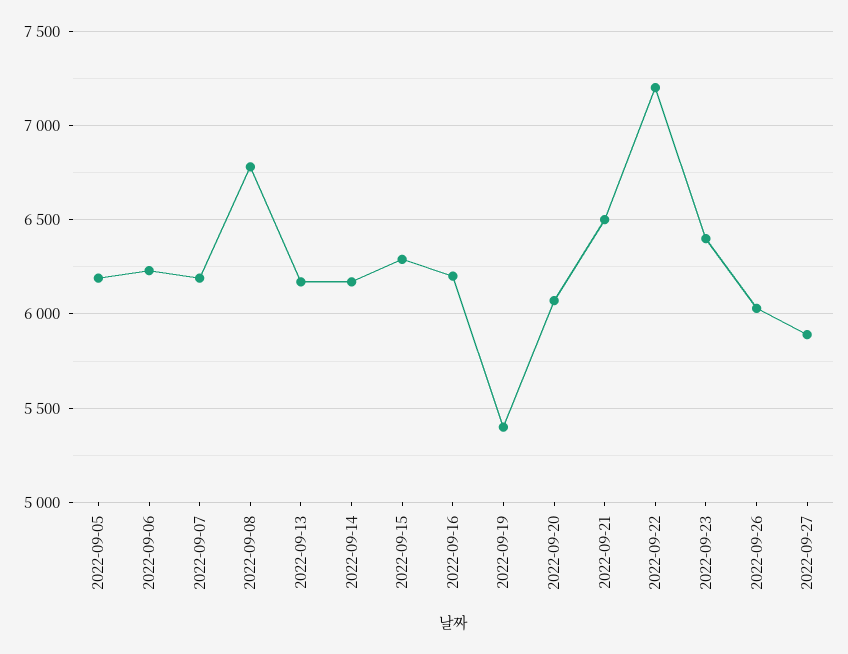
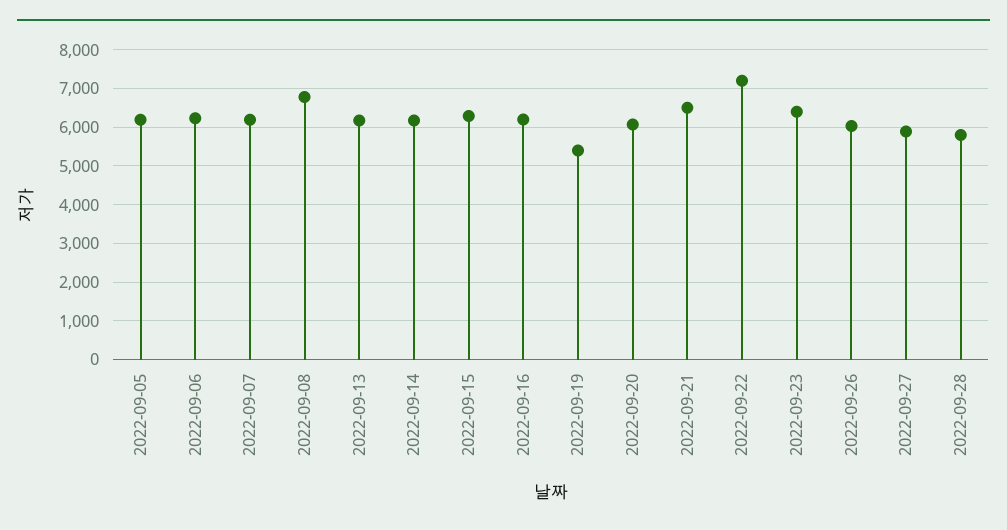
2022-09-28: none -> 5800

